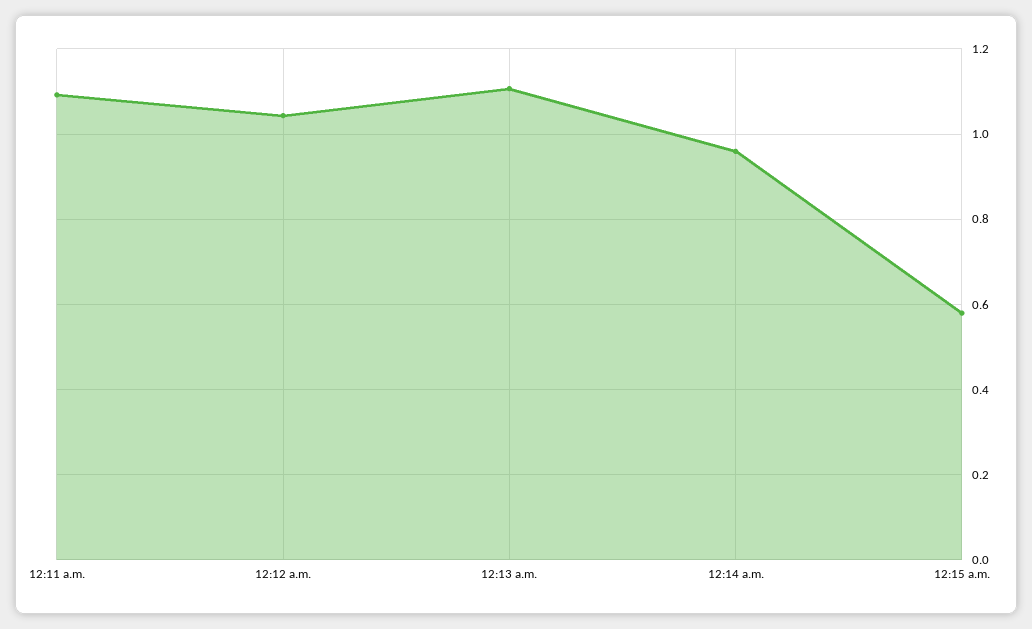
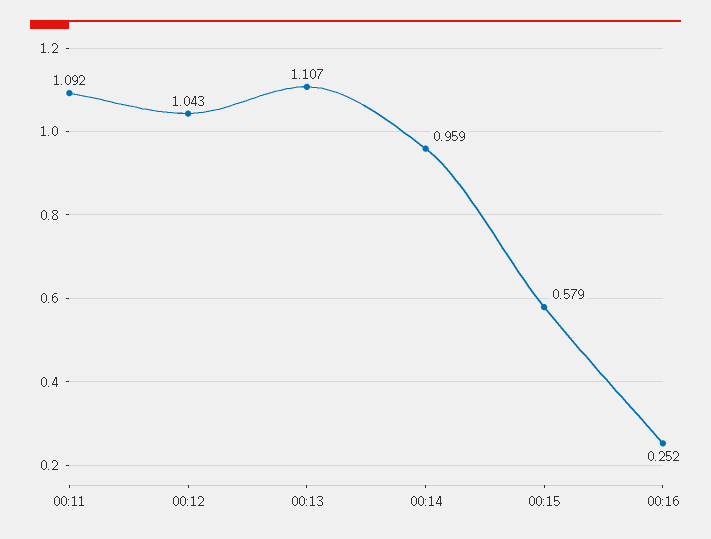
00:16: none -> 0.252

